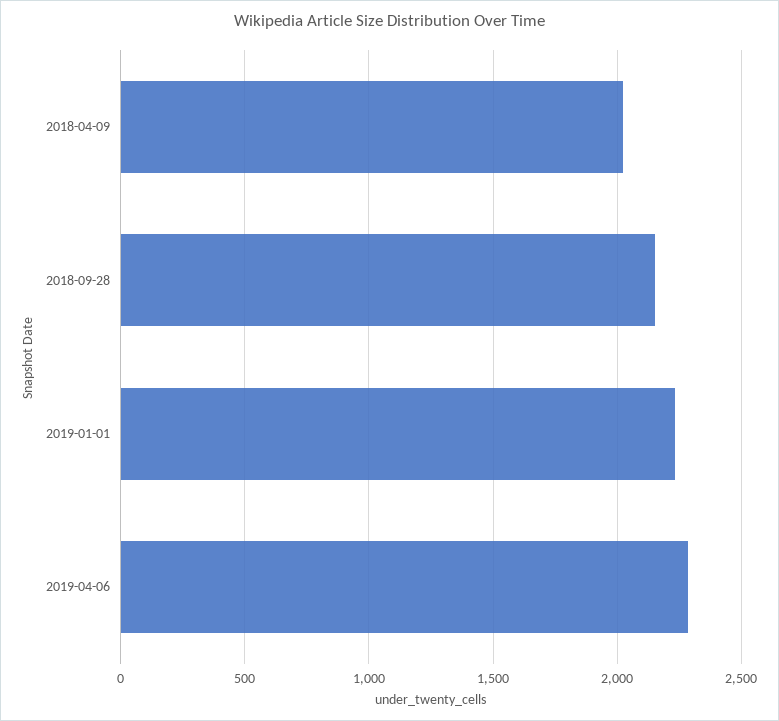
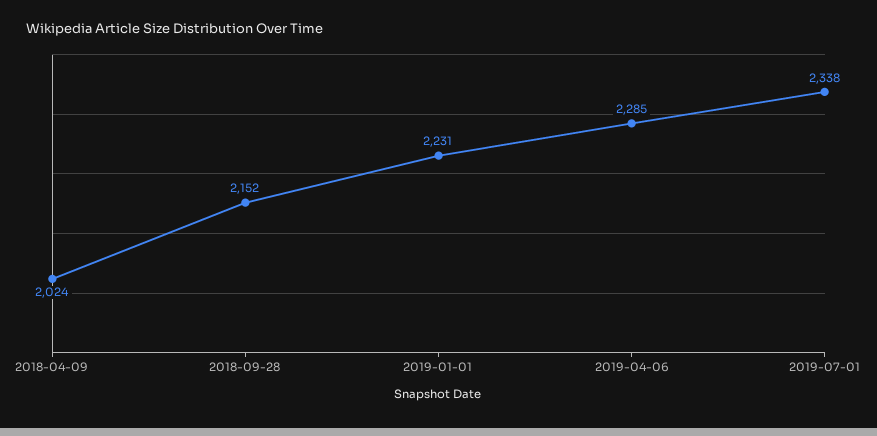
2019-07-01: none -> 2338

